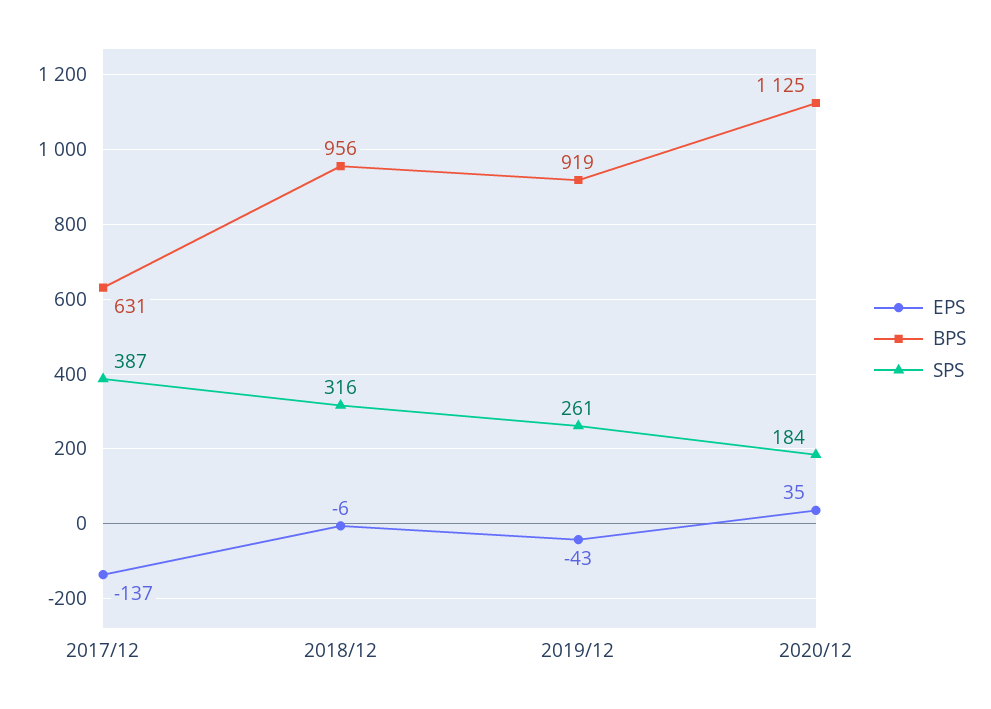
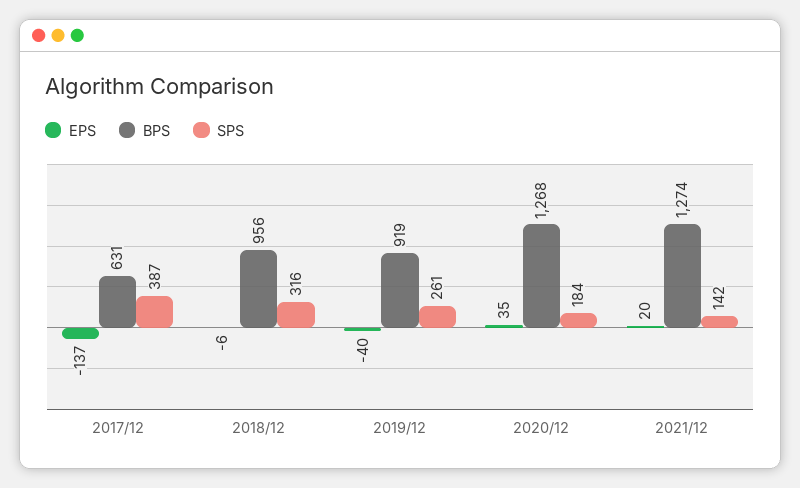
EPS, 2019/12: -43 -> -40
BPS, 2020/12: 1125 -> 1268
EPS, 2021/12: none -> 20
BPS, 2021/12: none -> 1274
SPS, 2021/12: none -> 142

